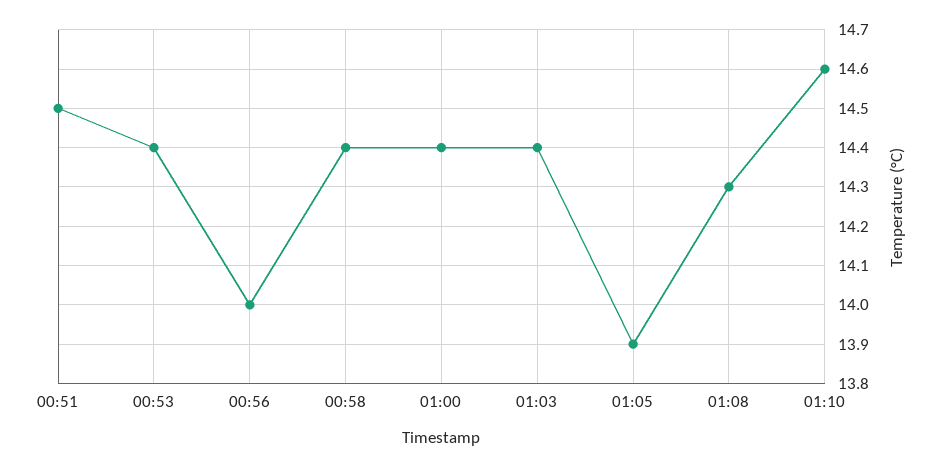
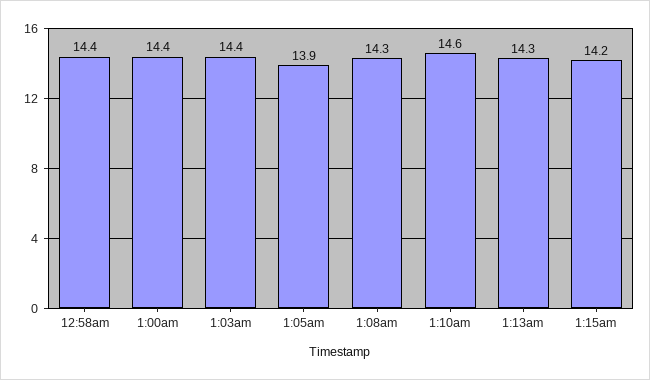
00:51: 14.5 -> none
00:53: 14.4 -> none
00:56: 14 -> none
1:13am: none -> 14.3
1:15am: none -> 14.2

